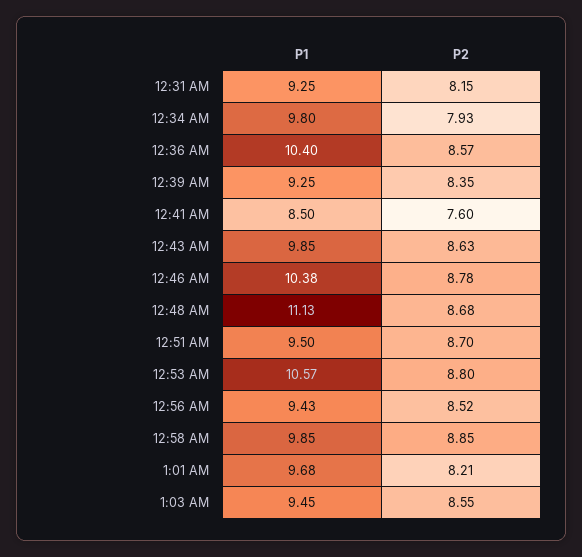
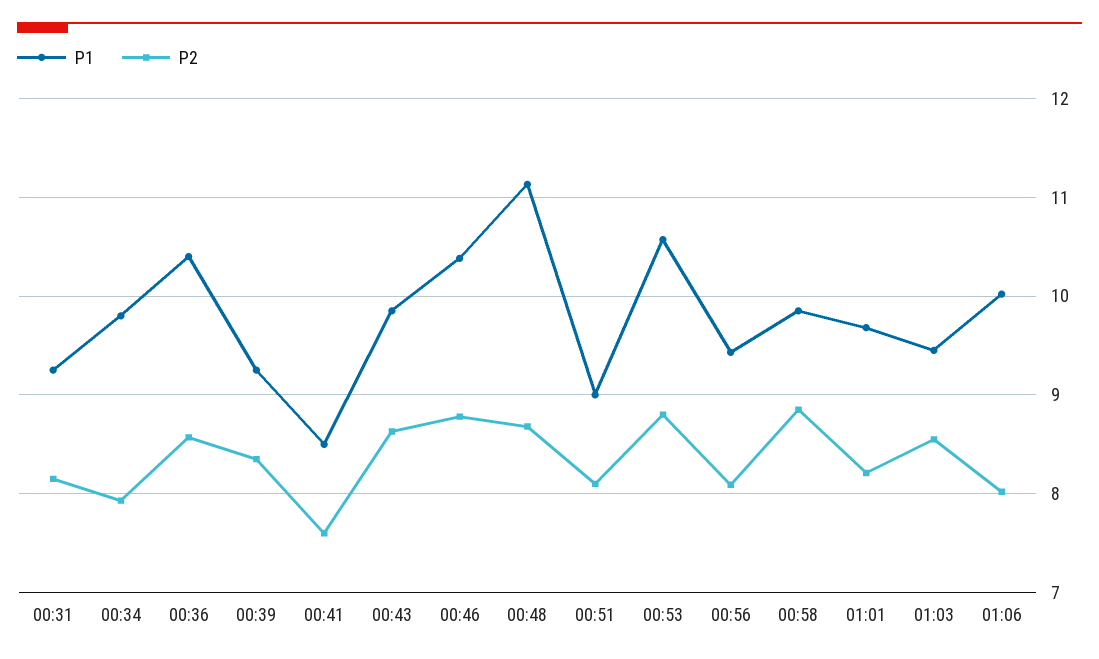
P1, 12:51 AM: 9.5 -> 9
P2, 12:51 AM: 8.7 -> 8.1
P2, 12:56 AM: 8.52 -> 8.1
P1, 01:06: none -> 10
P2, 01:06: none -> 8

